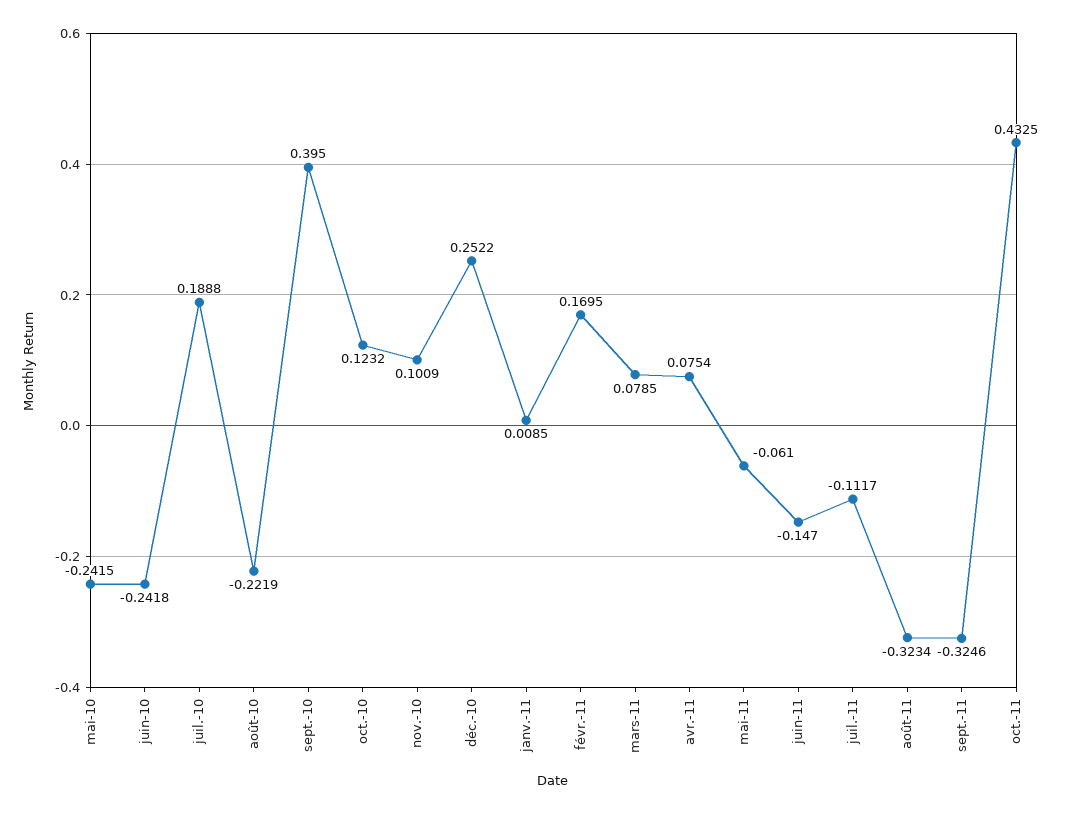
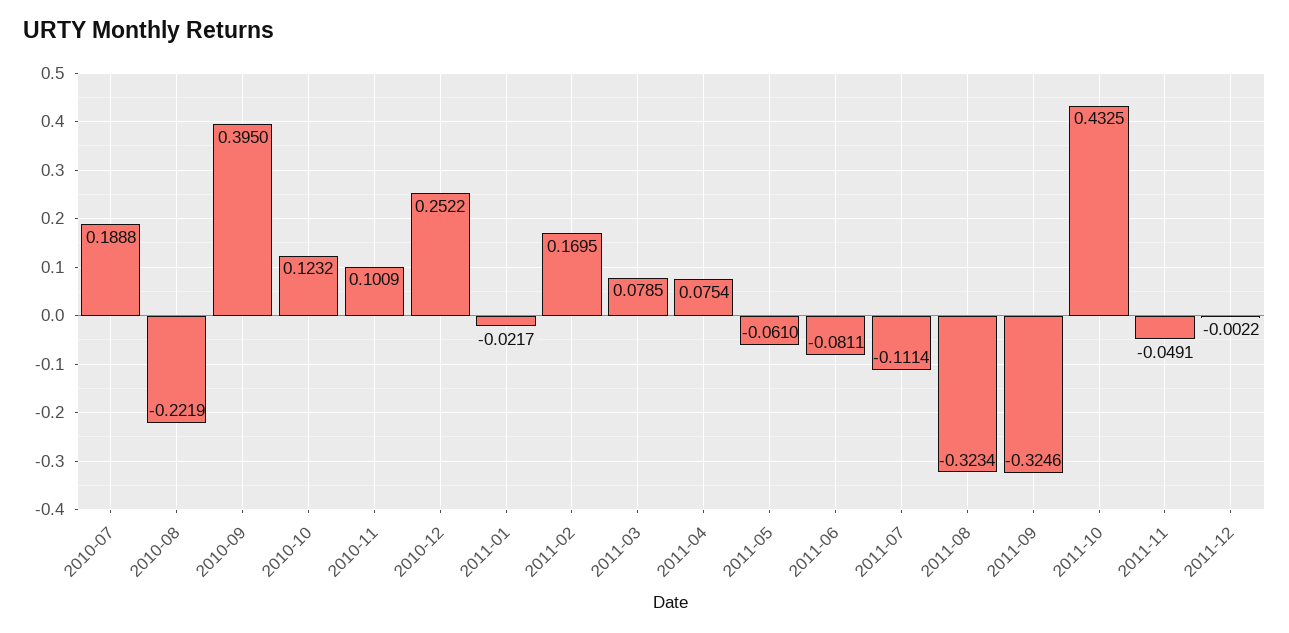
mai-10: -0.2415 -> none
juin-10: -0.2418 -> none
janv.-11: 0.0085 -> -0.0217
juin-11: -0.147 -> -0.0811
juil.-11: -0.1117 -> -0.1114
2011-11: none -> -0.0491
2011-12: none -> -0.0022

